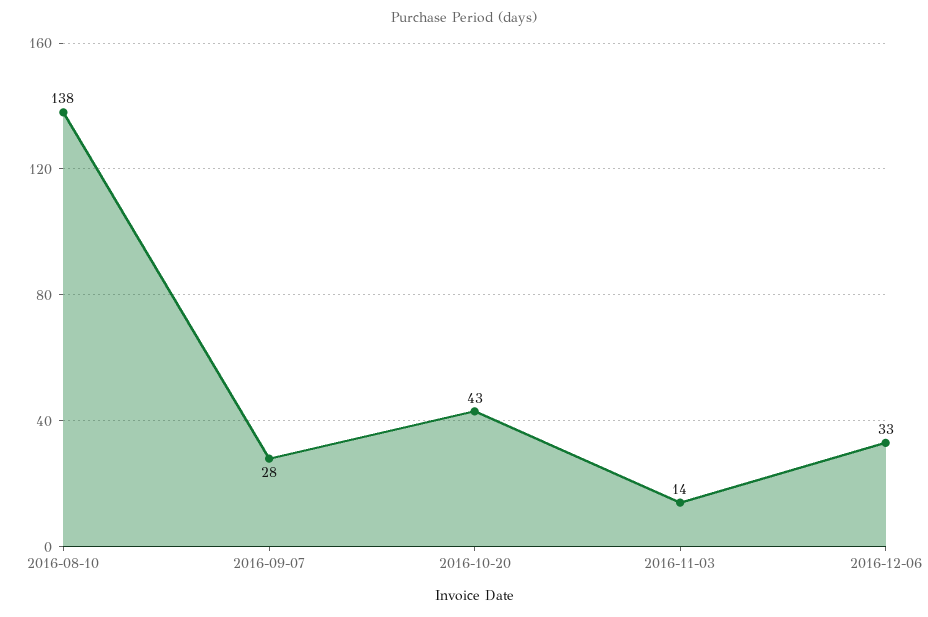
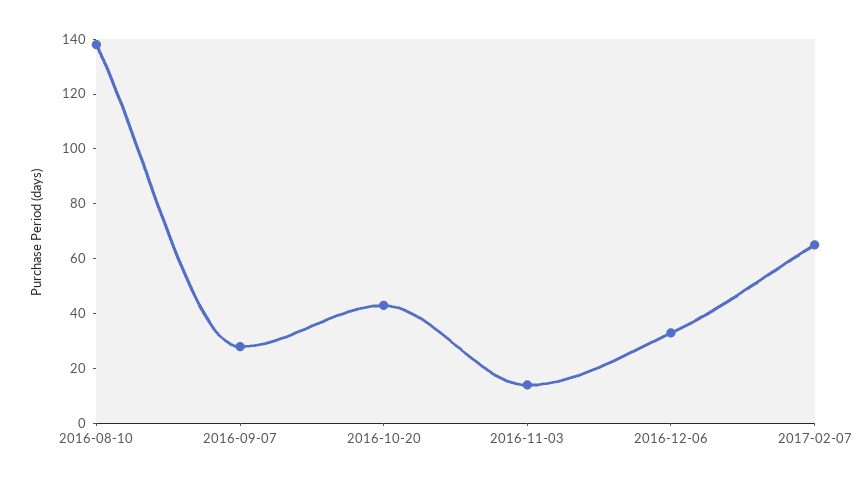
2017-02-07: none -> 65

